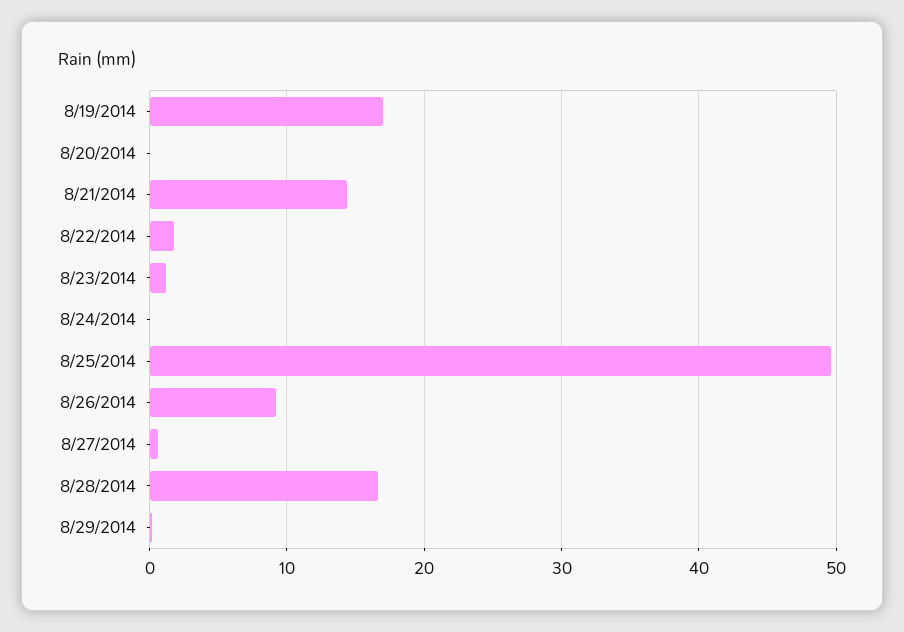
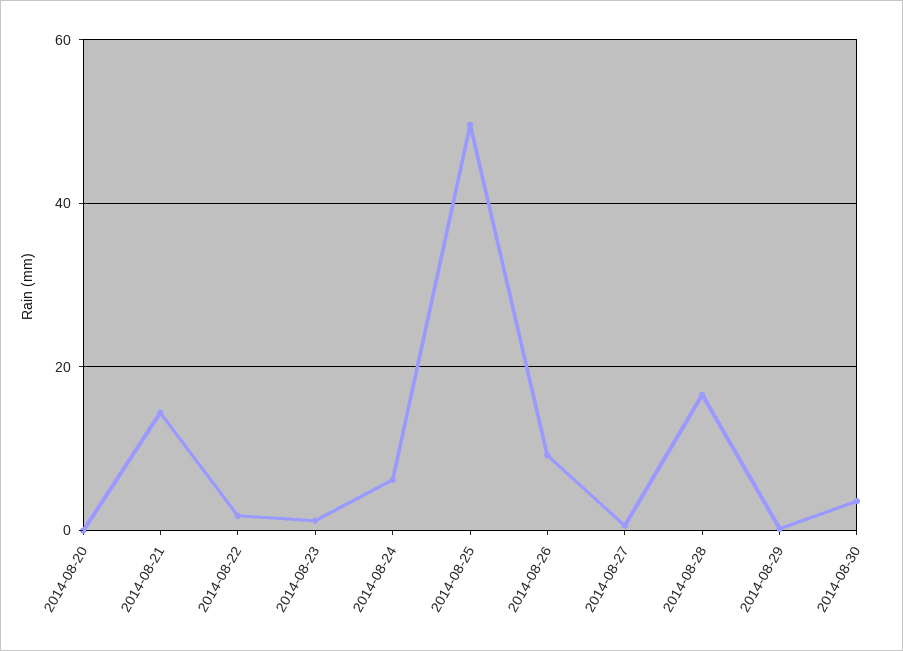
8/19/2014: 17 -> none
8/24/2014: 0 -> 6
2014-08-30: none -> 4

